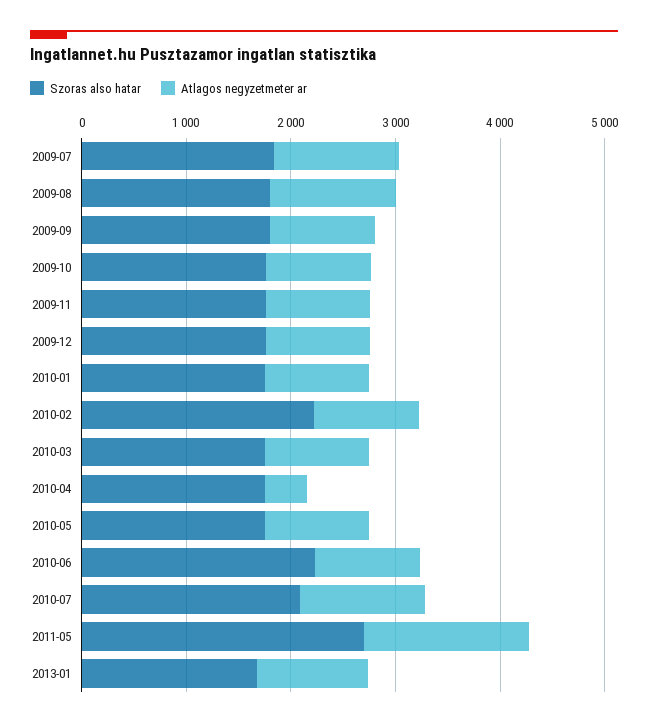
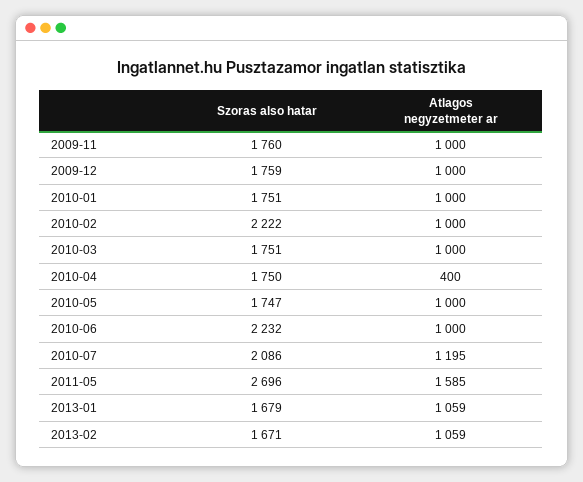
Szoras also hatar, 2009-07: 1800 -> none
Atlagos negyzetmeter ar, 2009-07: 1200 -> none
Szoras also hatar, 2009-08: 1800 -> none
Atlagos negyzetmeter ar, 2009-08: 1200 -> none
Szoras also hatar, 2009-09: 1800 -> none
Atlagos negyzetmeter ar, 2009-09: 1000 -> none
Szoras also hatar, 2009-10: 1800 -> none
Atlagos negyzetmeter ar, 2009-10: 1000 -> none
Szoras also hatar, 2013-02: none -> 1671
Atlagos negyzetmeter ar, 2013-02: none -> 1059

